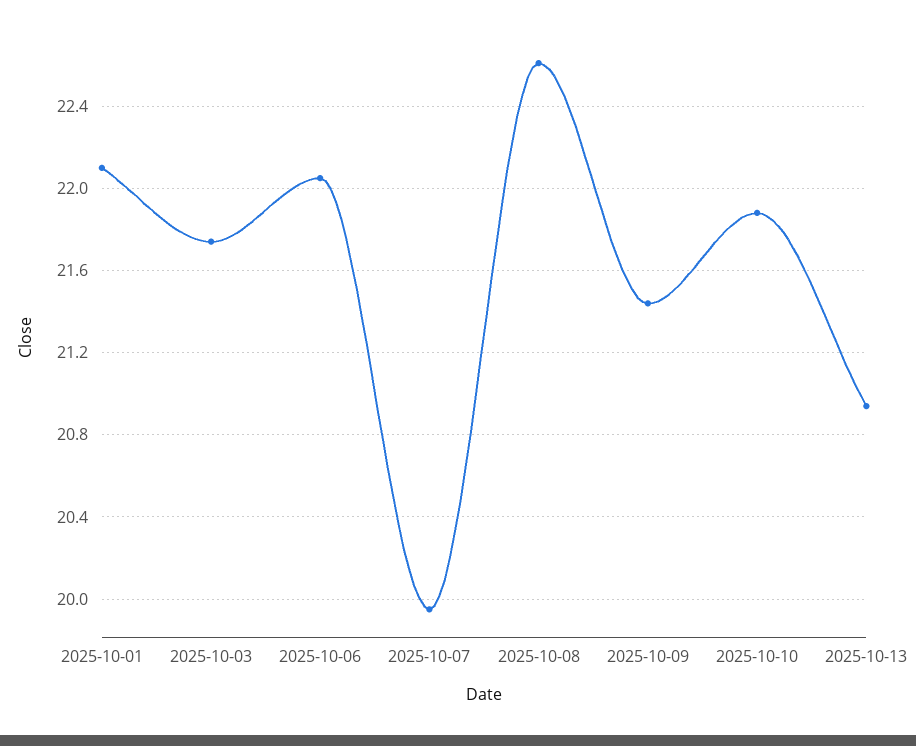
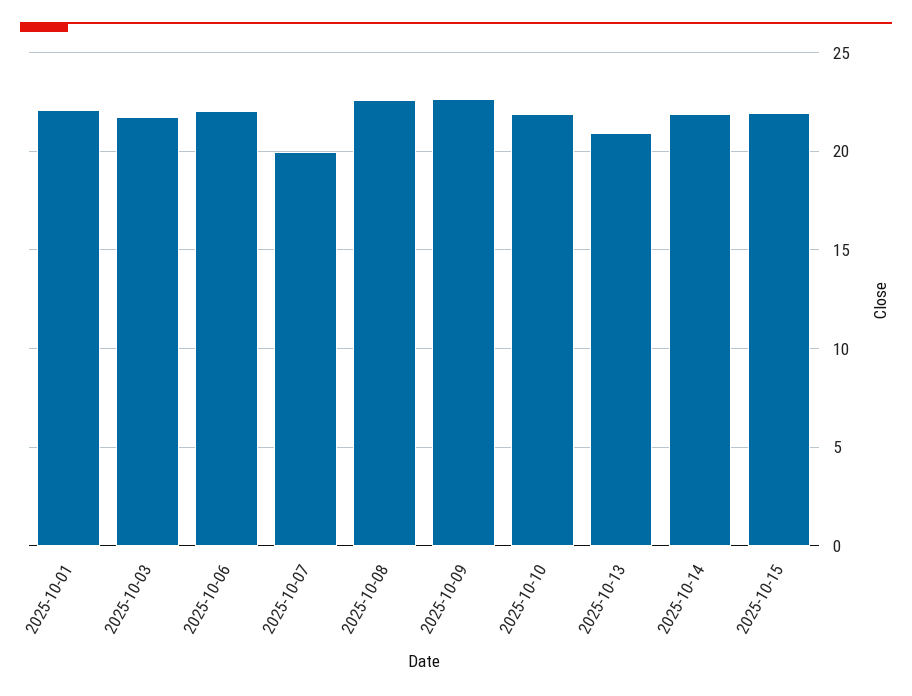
2025-10-09: 21.45 -> 22.5
2025-10-14: none -> 22
2025-10-15: none -> 22

